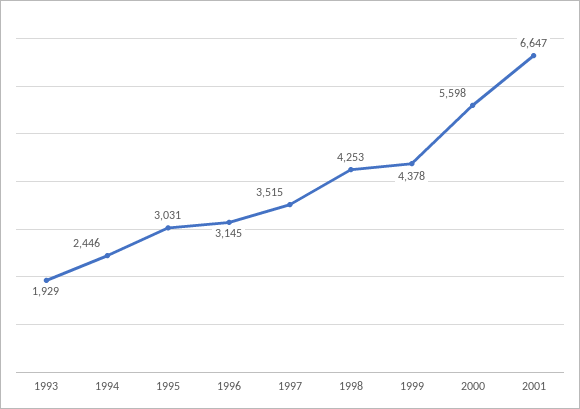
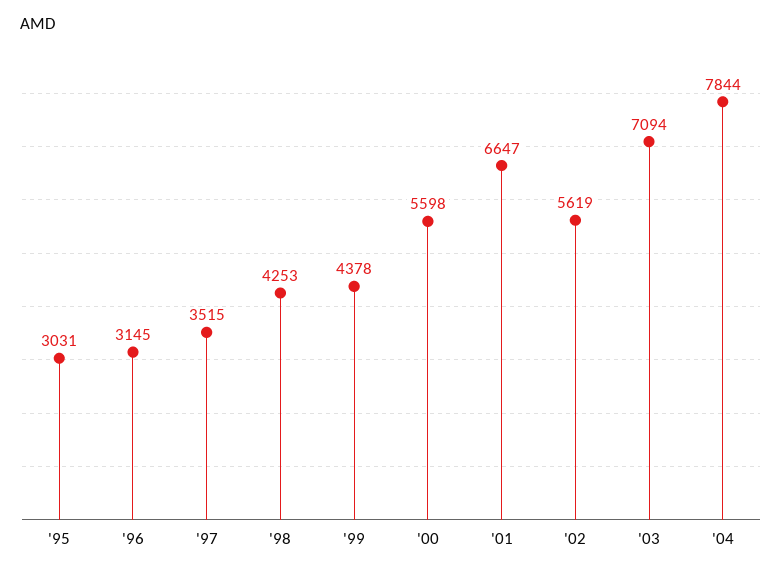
1993: 1929 -> none
1994: 2446 -> none
'02: none -> 5619
'03: none -> 7094
'04: none -> 7844

